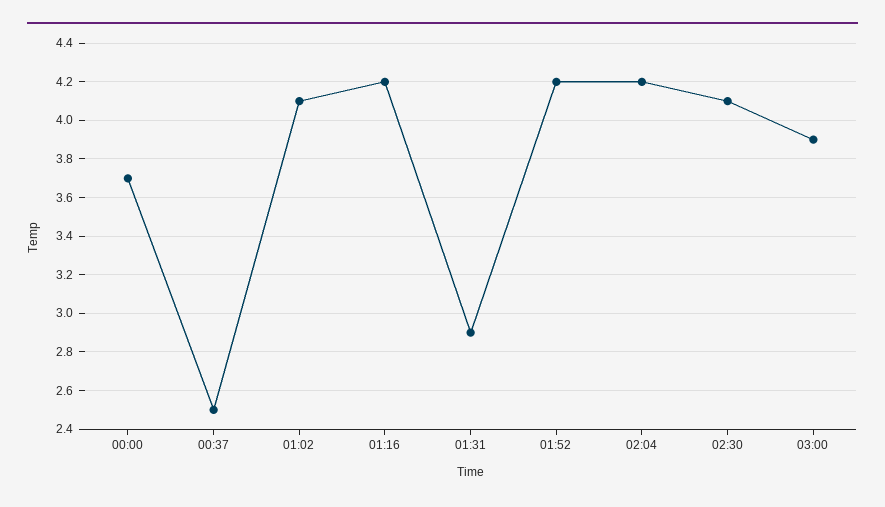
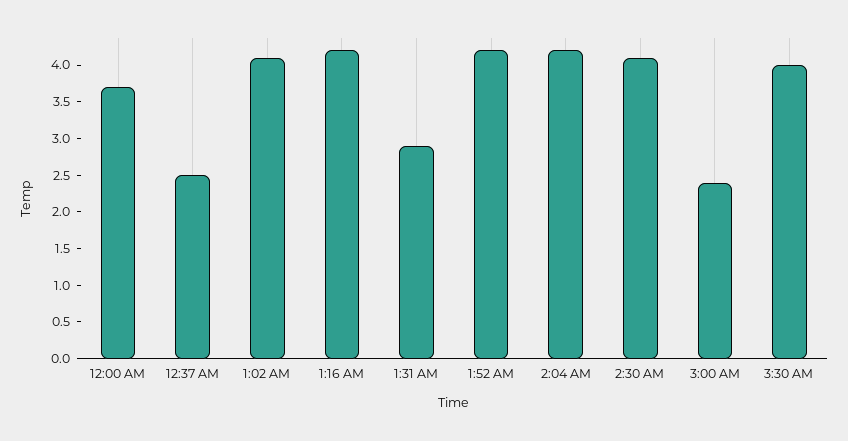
03:00: 3.9 -> 2.5
3:30 AM: none -> 4

